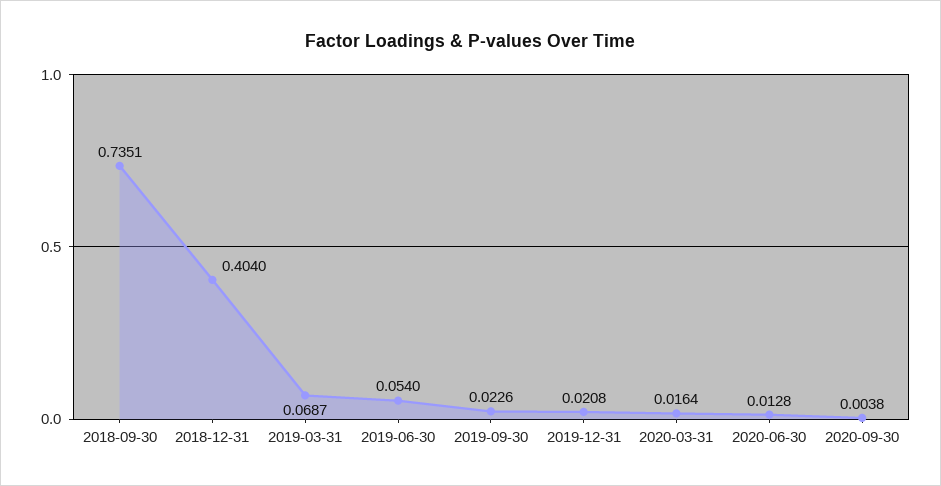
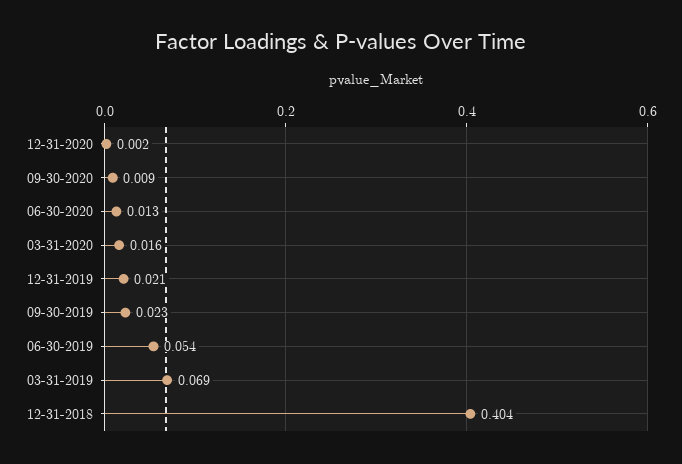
2018-09-30: 0.7351 -> none
2020-09-30: 0.0038 -> 0.009
12-31-2020: none -> 0.002

